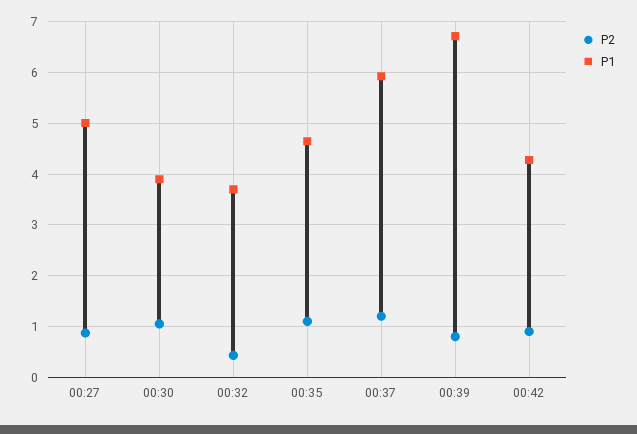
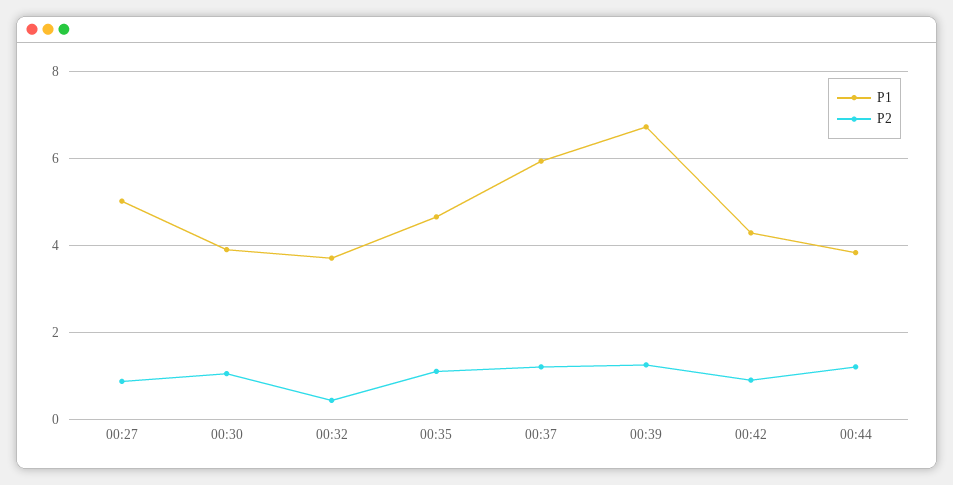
P2, 00:39: 0.8 -> 1.2
P1, 00:44: none -> 3.8
P2, 00:44: none -> 1.2

